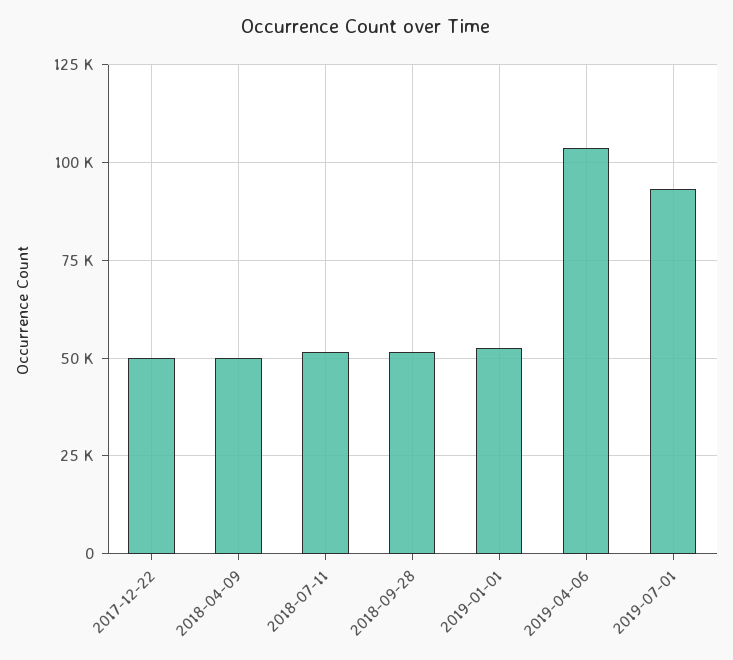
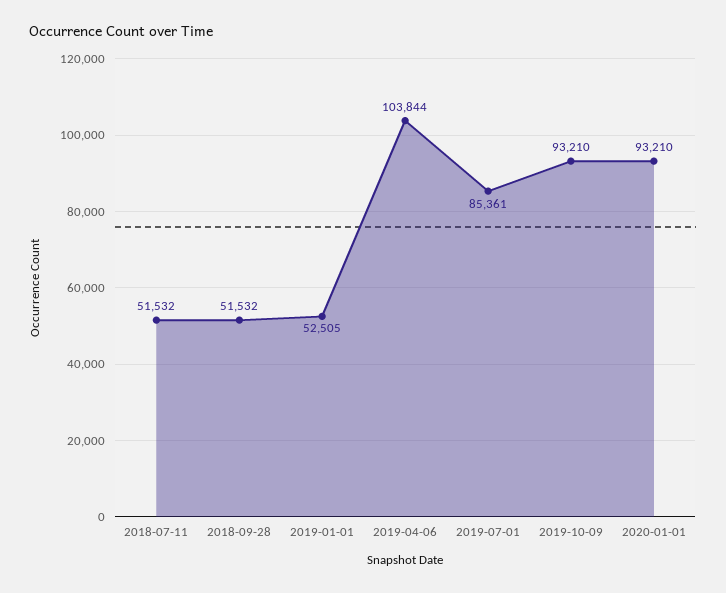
2017-12-22: 50000 -> none
2018-04-09: 50000 -> none
2019-07-01: 92500 -> 85361
2019-10-09: none -> 93210
2020-01-01: none -> 93210

